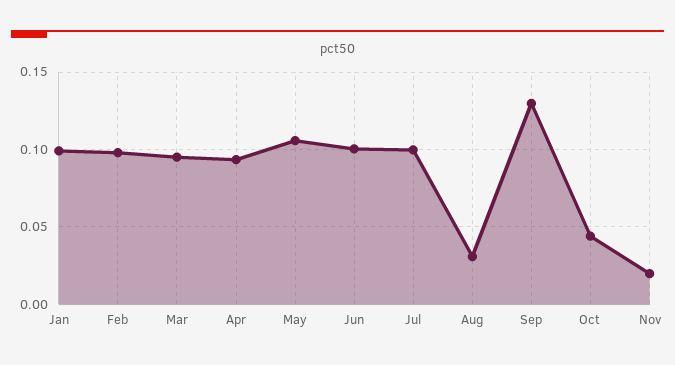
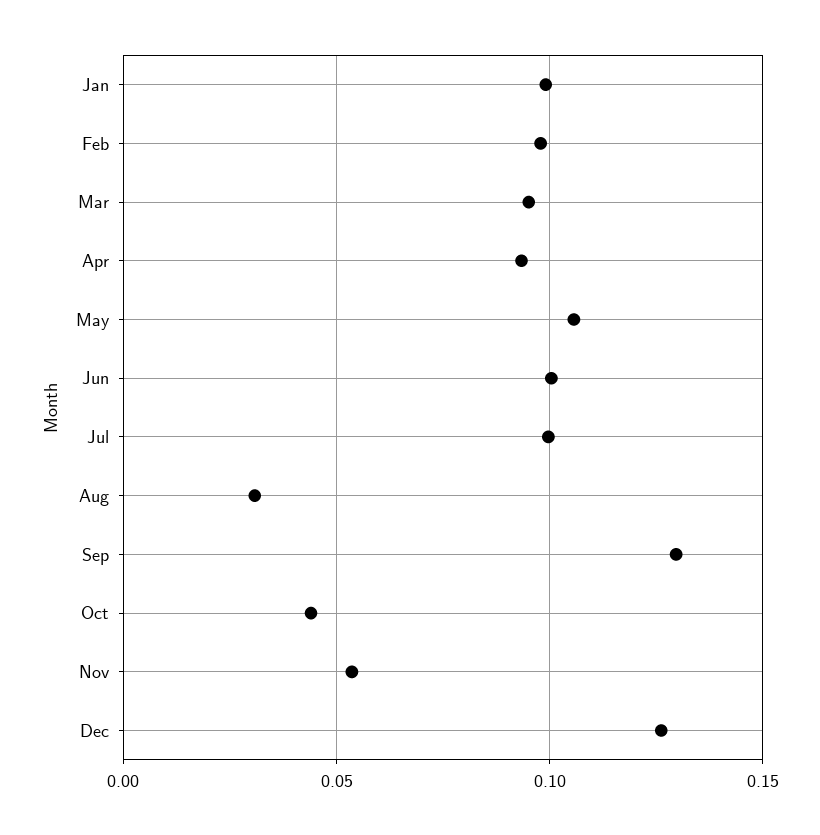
Nov: 0.02 -> 0.055
Dec: none -> 0.125

